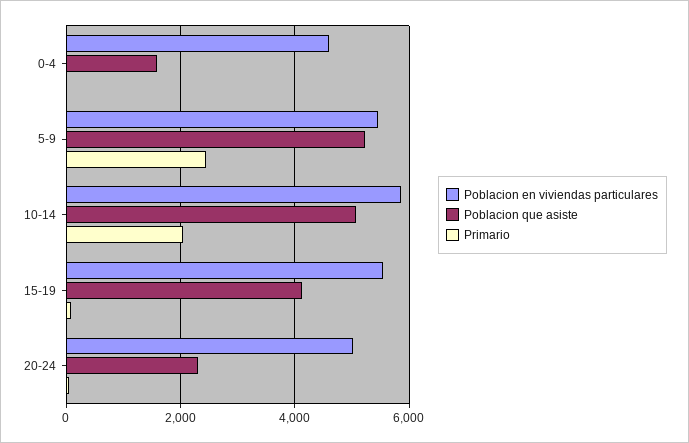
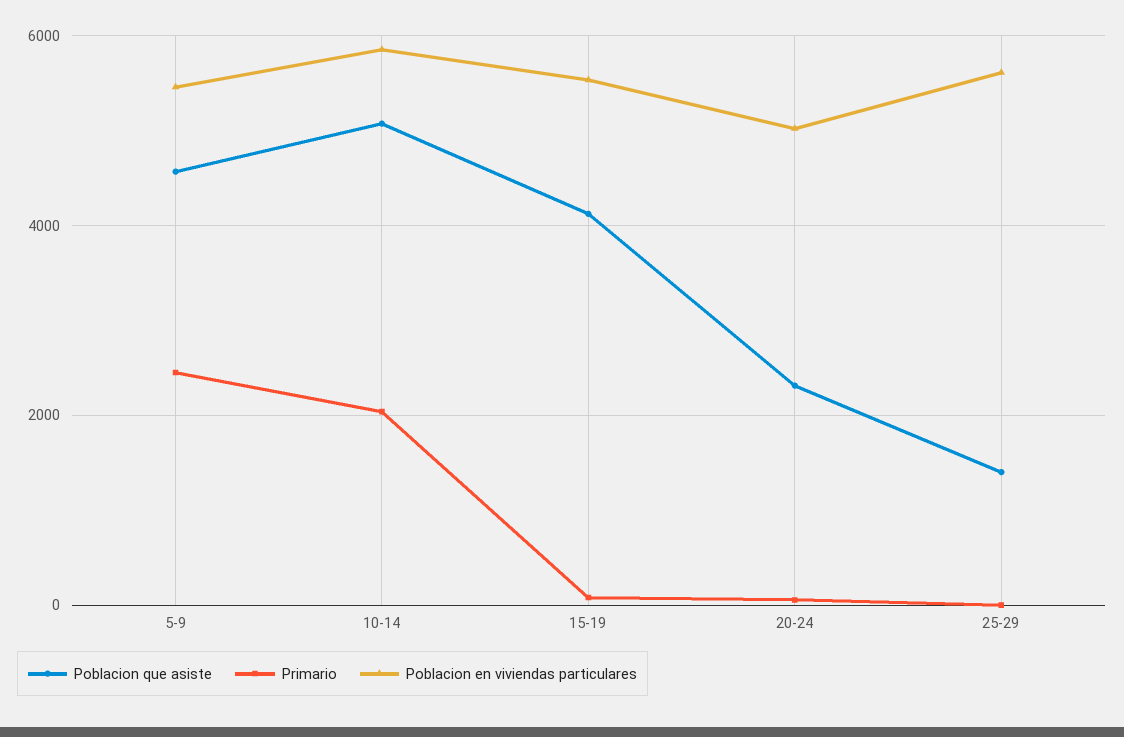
Poblacion en viviendas particulares, 0-4: 4600 -> none
Poblacion que asiste, 0-4: 1600 -> none
Primario, 0-4: 0 -> none
Poblacion que asiste, 5-9: 5200 -> 4600
Poblacion que asiste, 25-29: none -> 1400
Primario, 25-29: none -> 0
Poblacion en viviendas particulares, 25-29: none -> 5600

